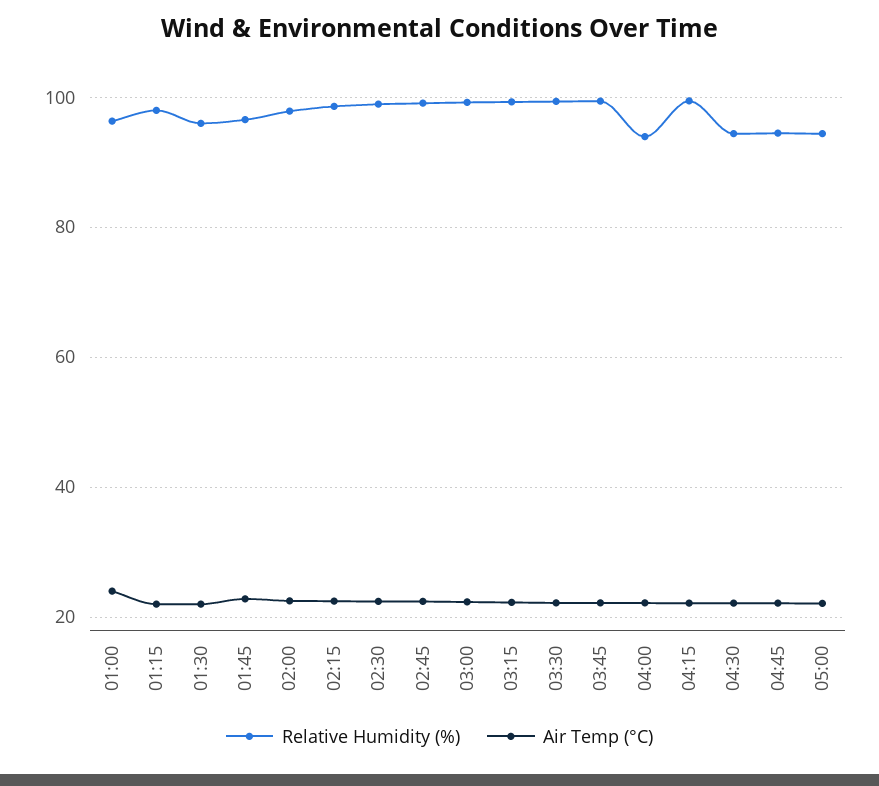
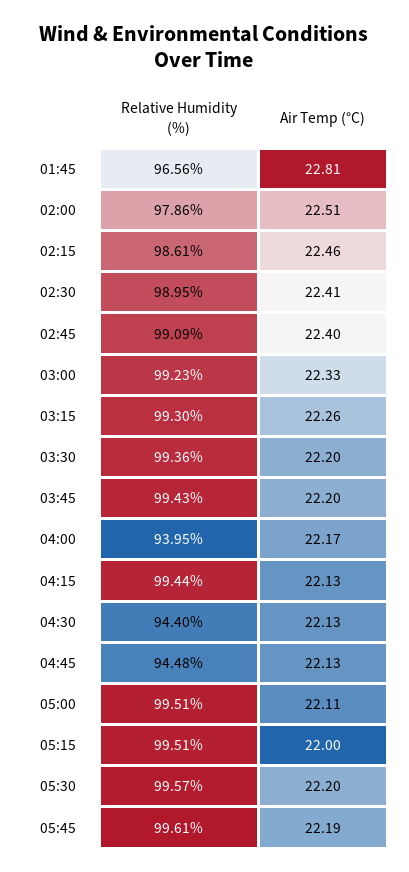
Relative Humidity (%), 01:00: 96 -> none
Air Temp (°C), 01:00: 24 -> none
Relative Humidity (%), 01:15: 98 -> none
Air Temp (°C), 01:15: 22 -> none
Relative Humidity (%), 01:30: 96 -> none
Air Temp (°C), 01:30: 22 -> none
Relative Humidity (%), 05:00: 94 -> 99.51
Relative Humidity (%), 05:15: none -> 99.51
Air Temp (°C), 05:15: none -> 22
Relative Humidity (%), 05:30: none -> 99.57
Air Temp (°C), 05:30: none -> 22.2
Relative Humidity (%), 05:45: none -> 99.61
Air Temp (°C), 05:45: none -> 22.19

